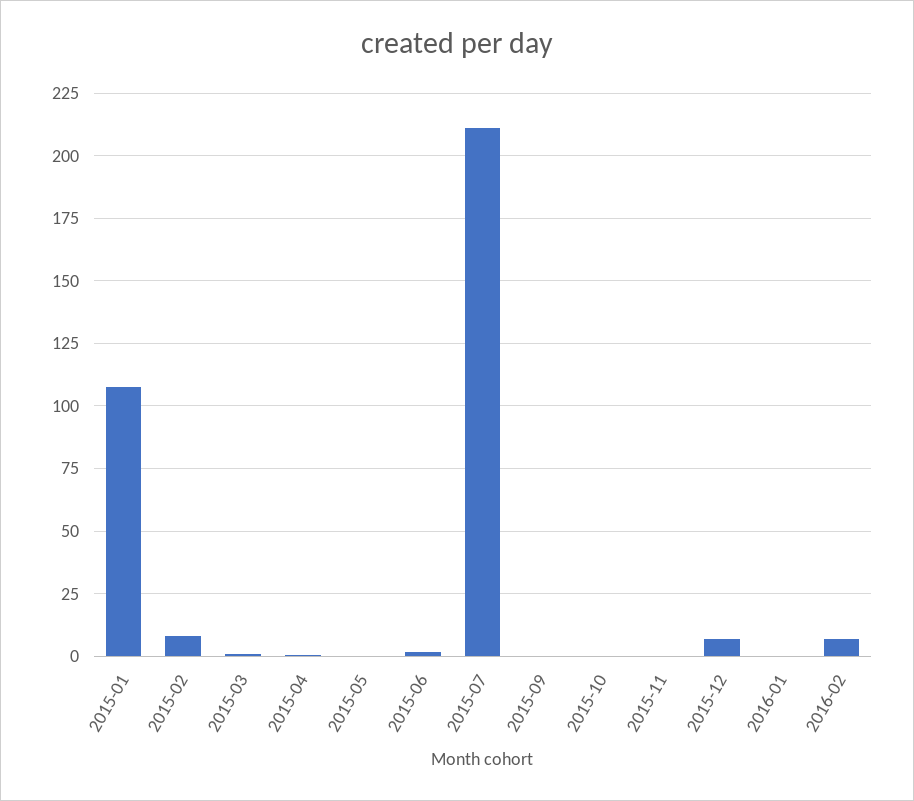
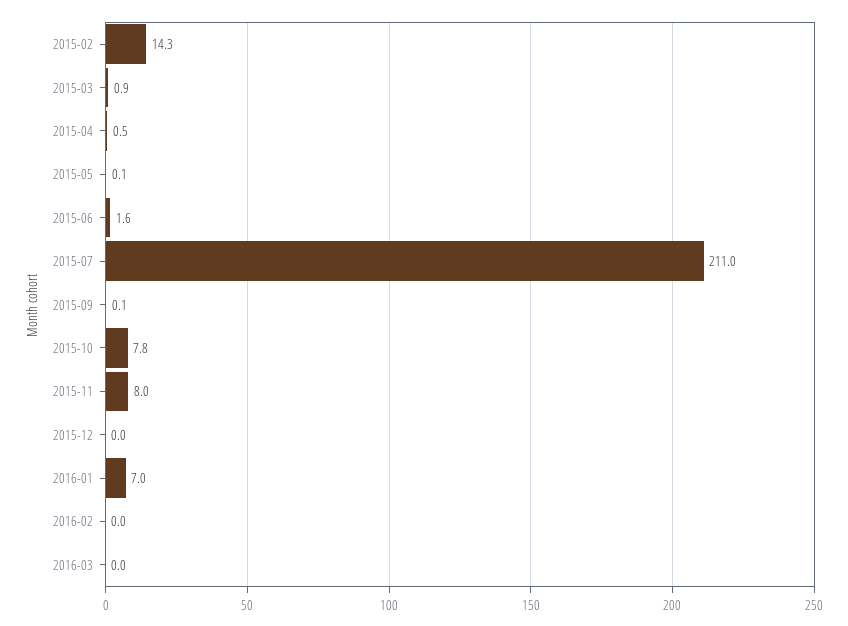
2015-01: 107.5 -> none
2015-02: 7.5 -> 14.3
2015-10: 0 -> 7.8
2015-11: 0 -> 8
2015-12: 7.5 -> 0
2016-01: 0 -> 7
2016-02: 7.5 -> 0
2016-03: none -> 0

